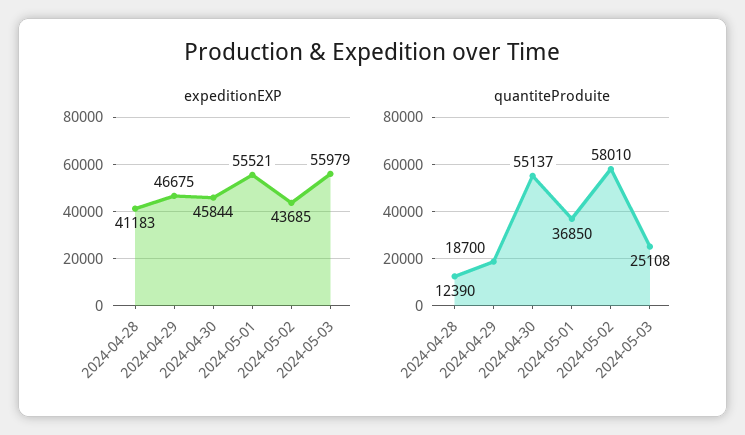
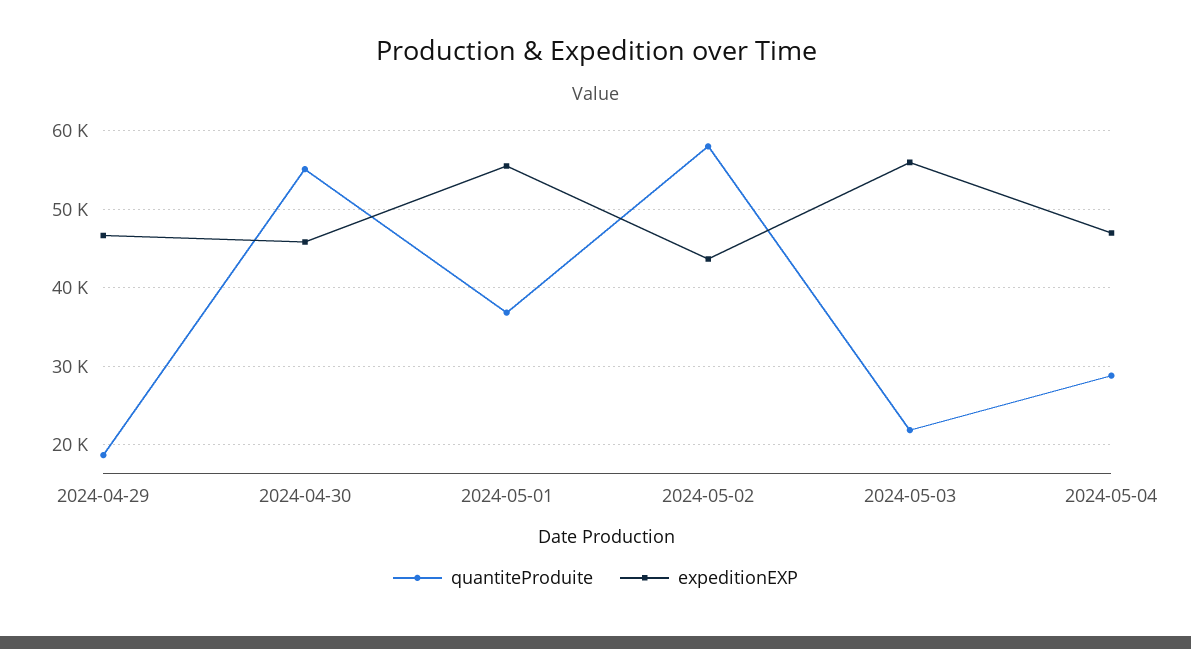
expeditionEXP, 2024-04-28: 41183 -> none
quantiteProduite, 2024-04-28: 12390 -> none
quantiteProduite, 2024-05-03: 25108 -> 22000
quantiteProduite, 2024-05-04: none -> 29000
expeditionEXP, 2024-05-04: none -> 47000

